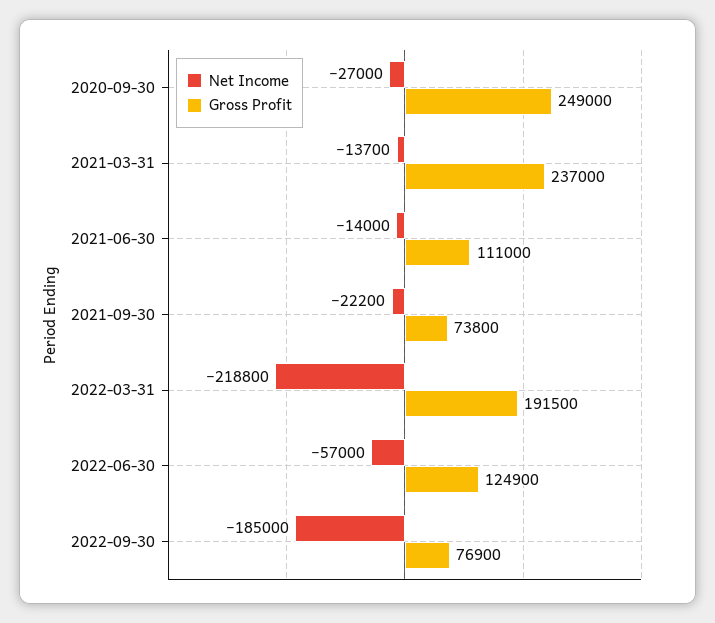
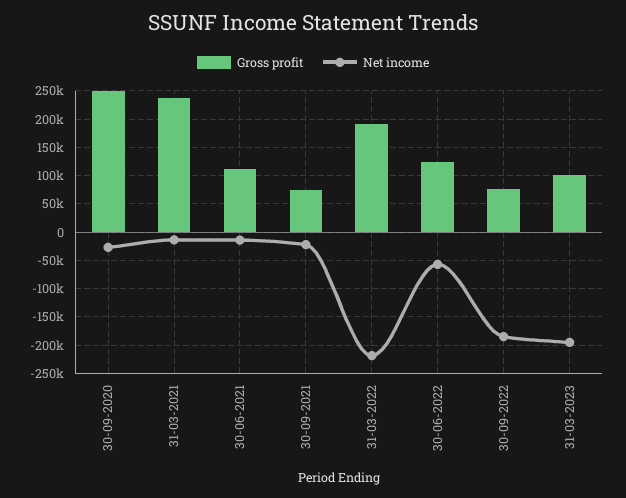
Gross Profit, 31-03-2023: none -> 100000
Net Income, 31-03-2023: none -> -200000

